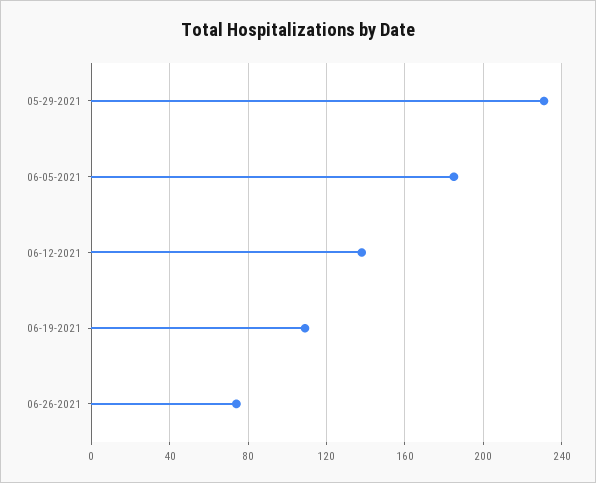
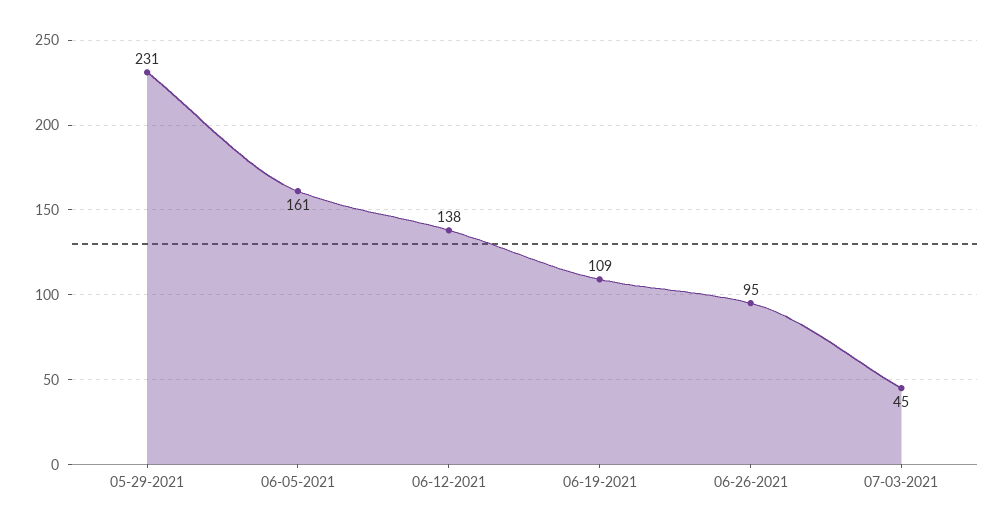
06-05-2021: 185 -> 161
06-26-2021: 75 -> 95
07-03-2021: none -> 45

